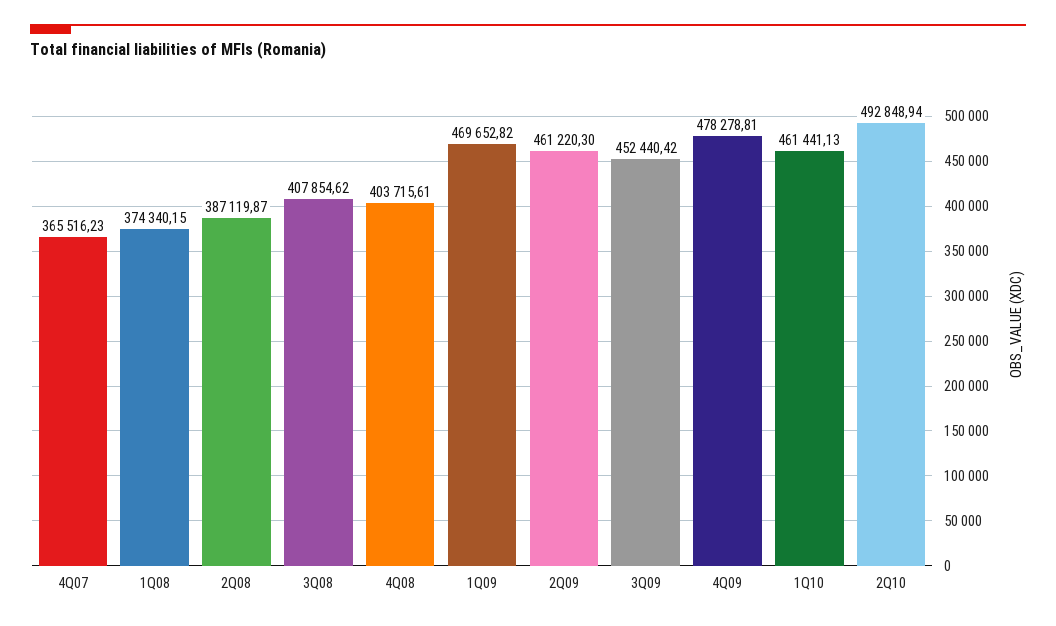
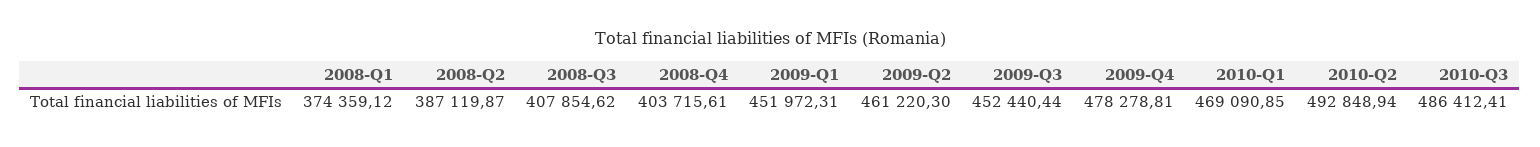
4Q07: 365516.23 -> none
1Q08: 374340.15 -> 374359.12
1Q09: 469652.82 -> 451972.31
3Q09: 452440.42 -> 452440.44
1Q10: 461441.13 -> 469090.85
2010-Q3: none -> 486412.41

